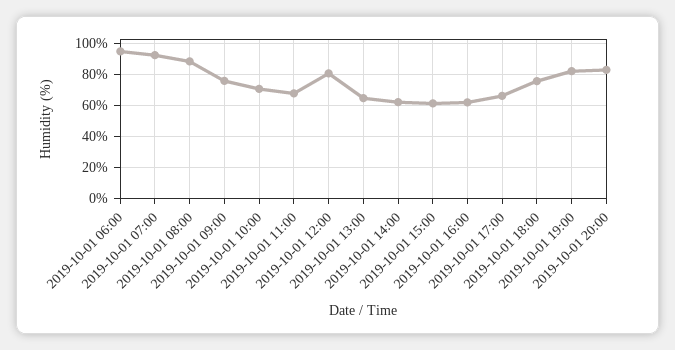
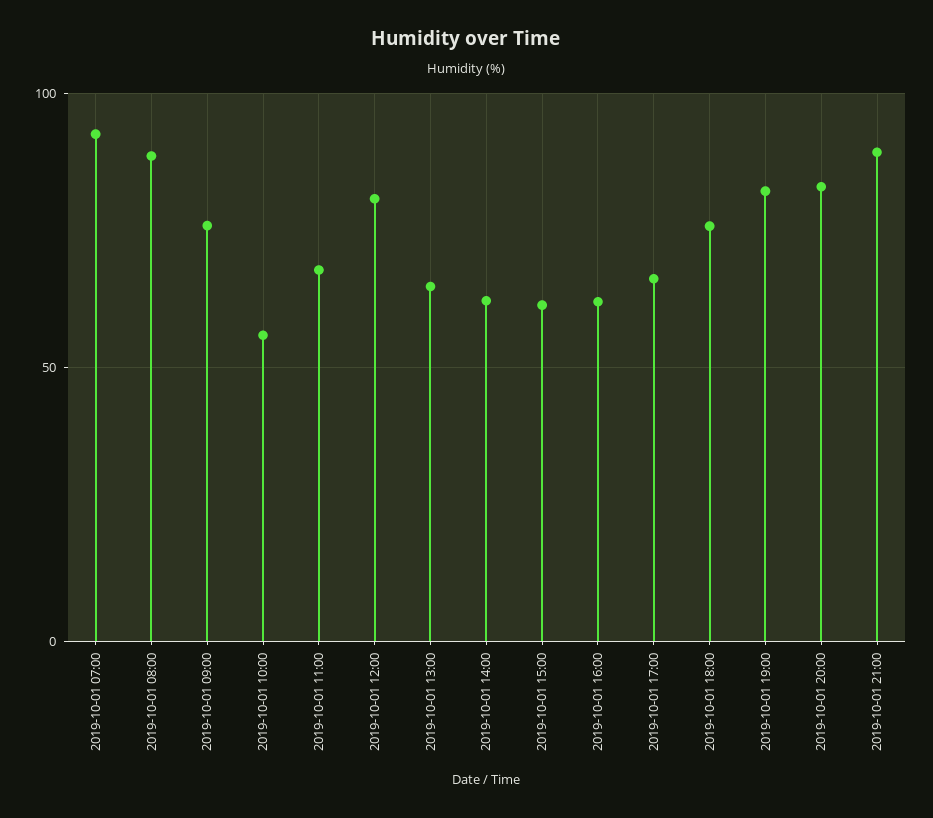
2019-10-01 06:00: 95 -> none
2019-10-01 10:00: 70 -> 55
2019-10-01 21:00: none -> 90

